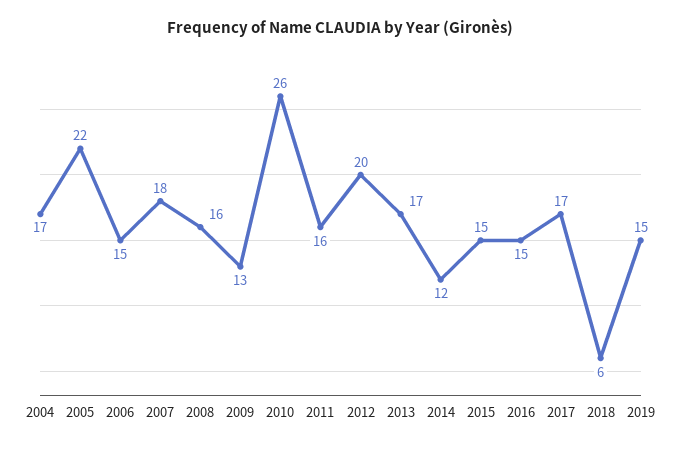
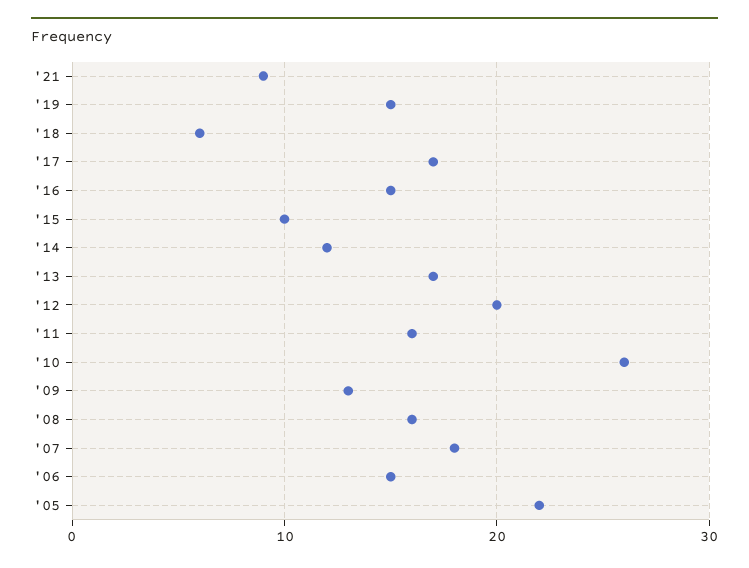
2004: 17 -> none
2015: 15 -> 10
'21: none -> 9

